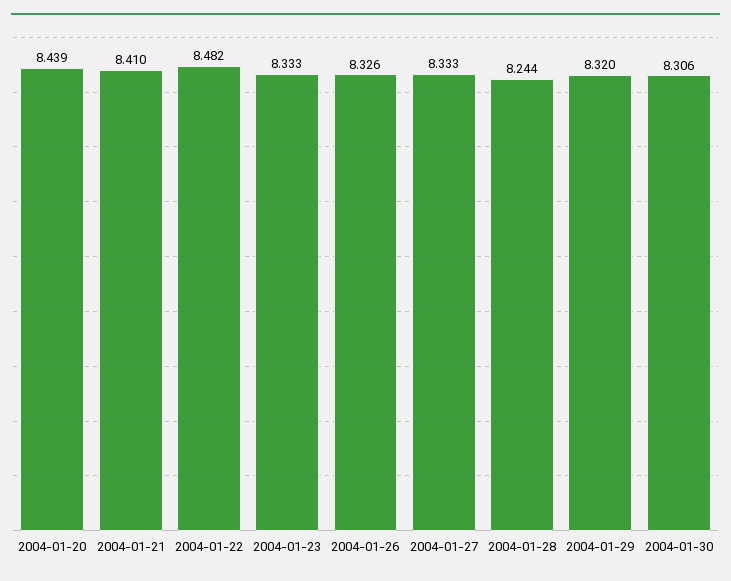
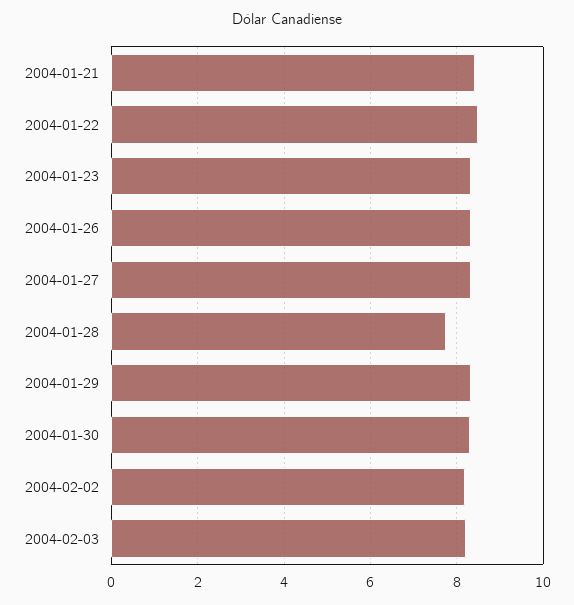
2004-01-20: 8.439 -> none
2004-01-28: 8.244 -> 7.8
2004-02-02: none -> 8.2
2004-02-03: none -> 8.2

